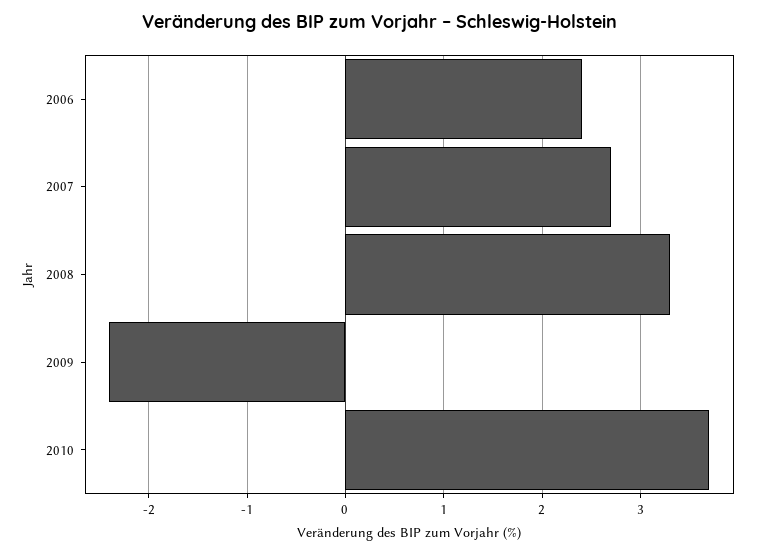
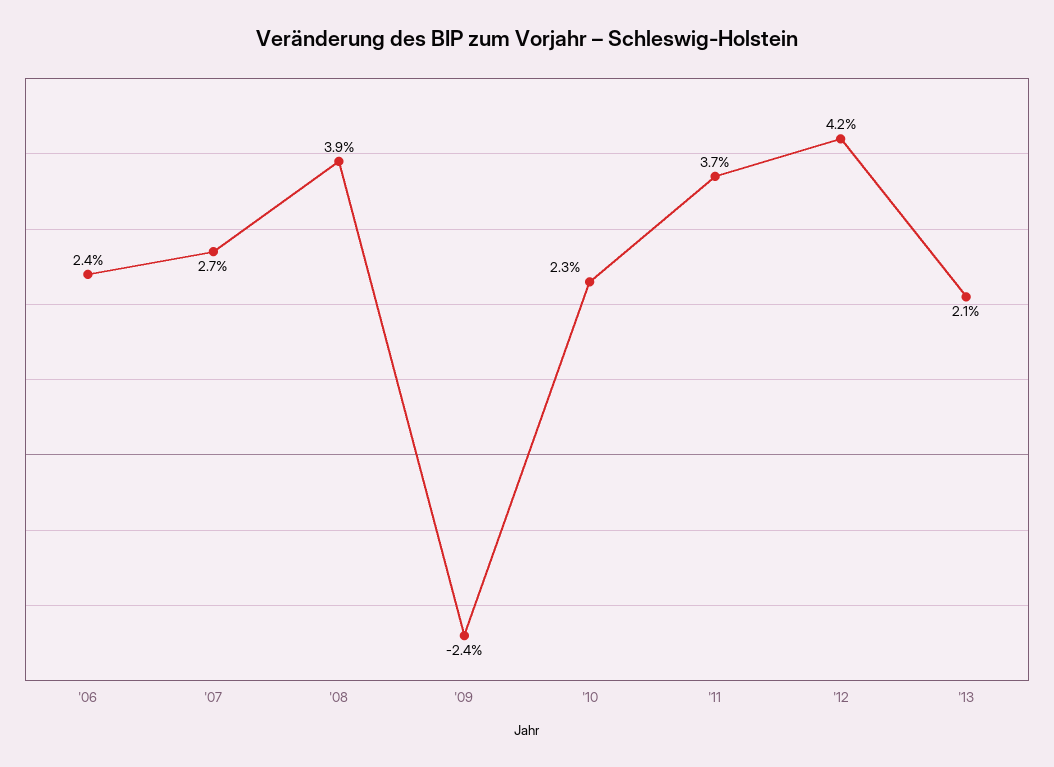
2008: 3.3 -> 3.9
2010: 3.7 -> 2.3
'11: none -> 3.7
'12: none -> 4.2
'13: none -> 2.1

